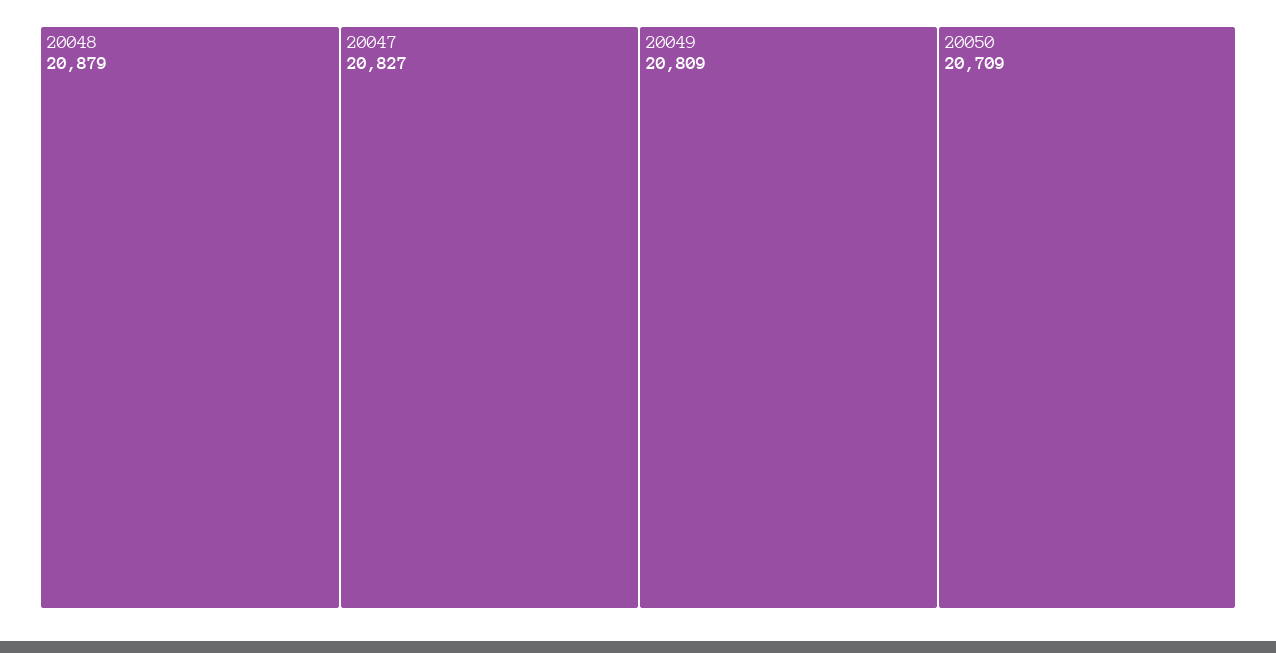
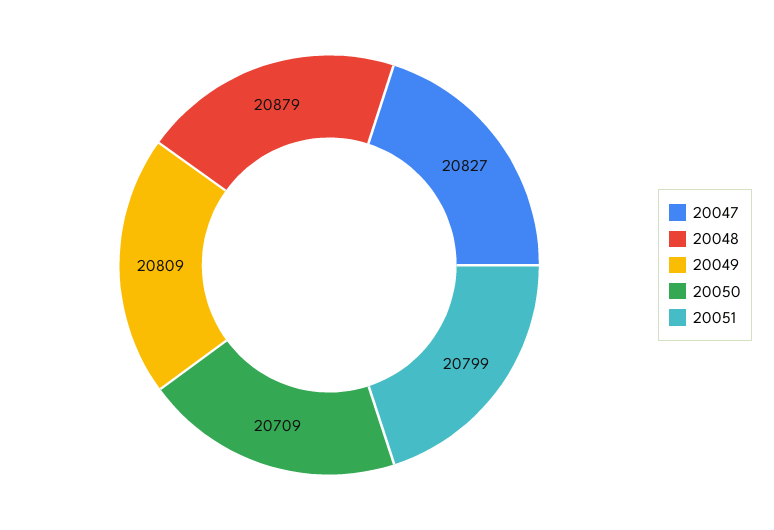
20051: none -> 20799

